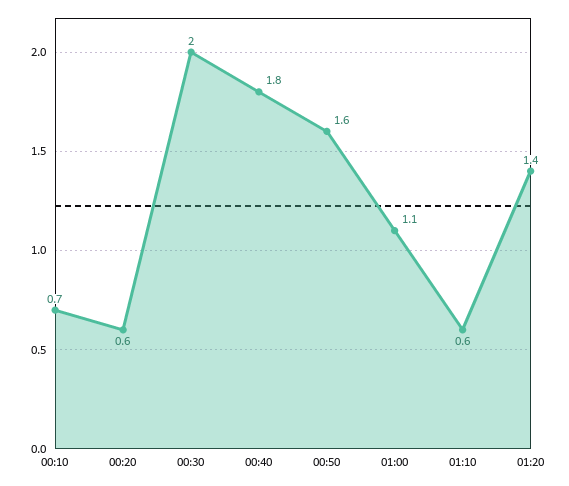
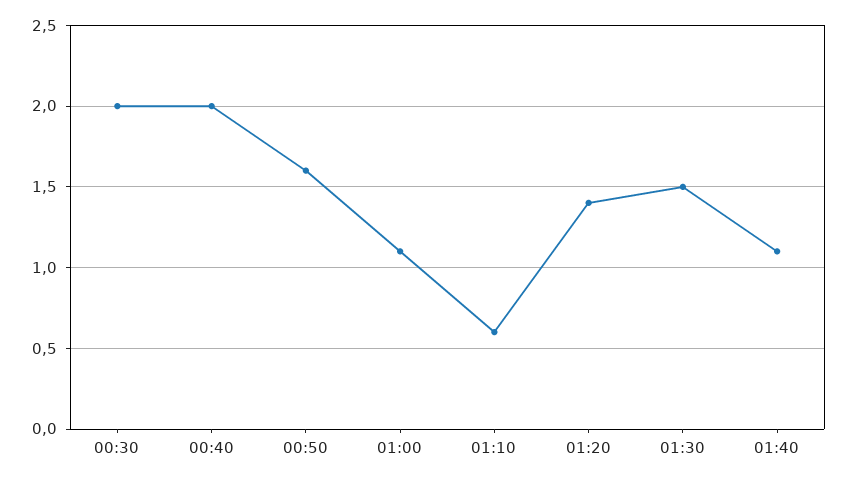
00:10: 0.7 -> none
00:20: 0.6 -> none
00:40: 1.8 -> 2
01:30: none -> 1.5
01:40: none -> 1.1

